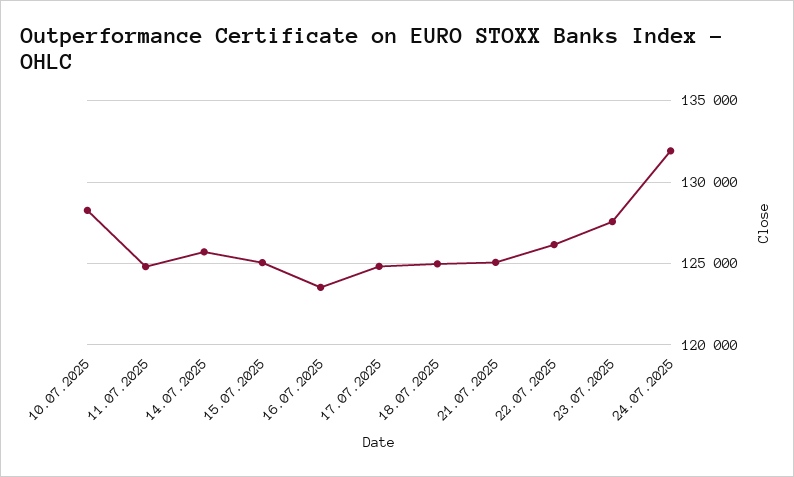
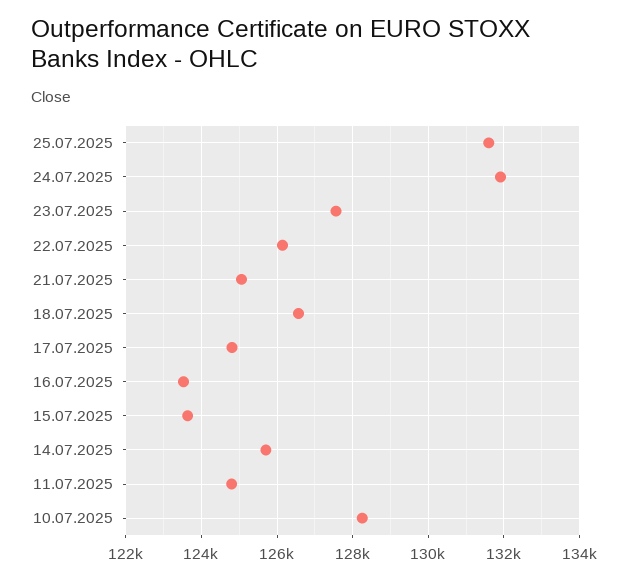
15.07.2025: 125000 -> 123600
18.07.2025: 125000 -> 126600
25.07.2025: none -> 131600

